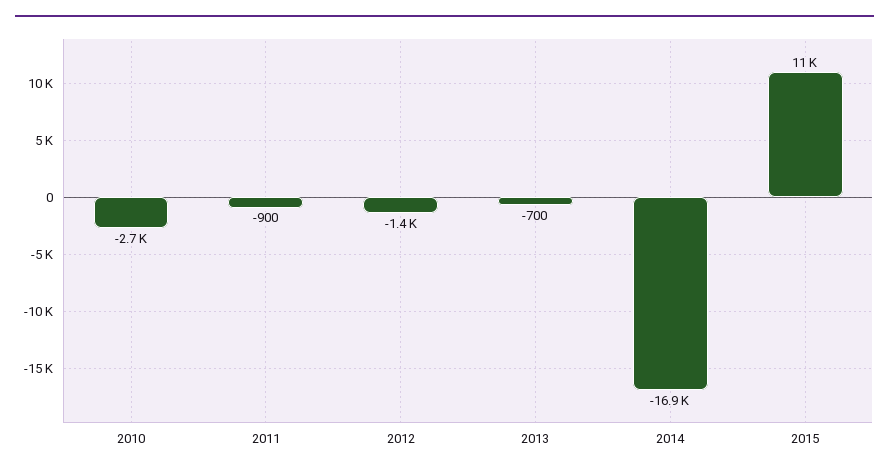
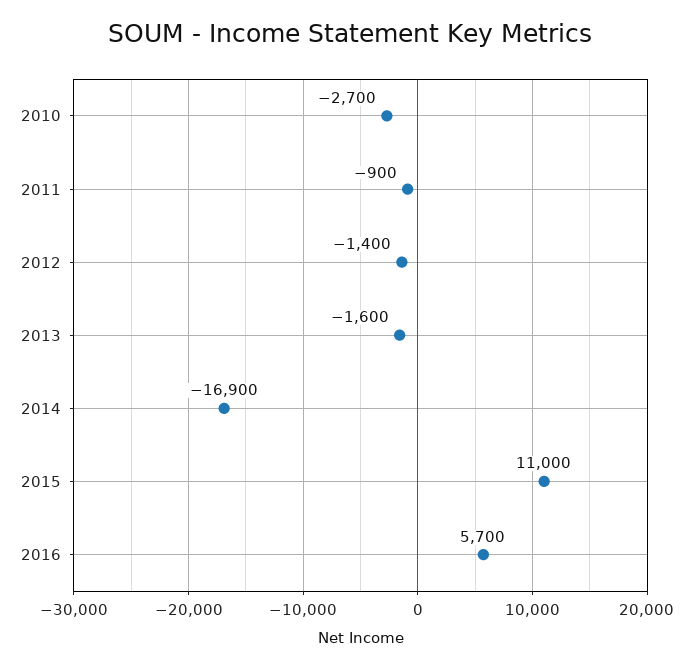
2013: -700 -> -1600
2016: none -> 5700

